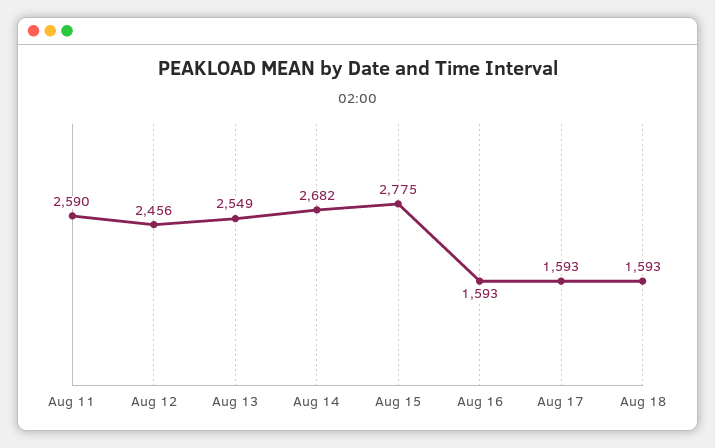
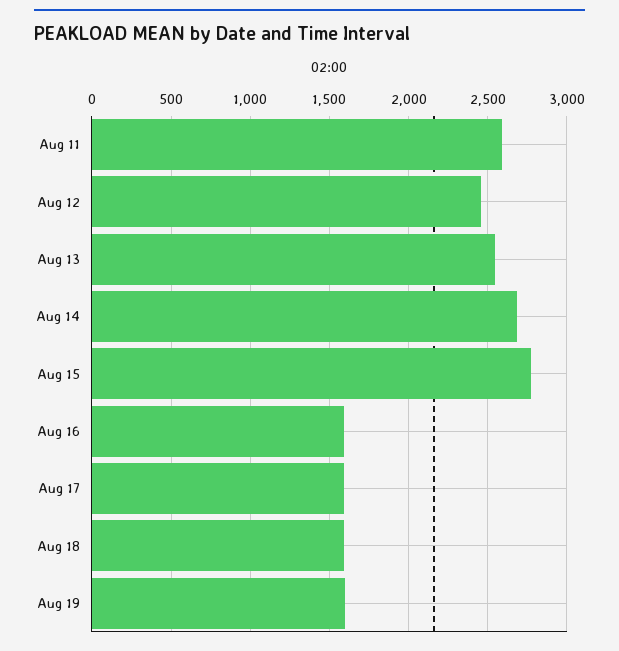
Aug 19: none -> 1600

